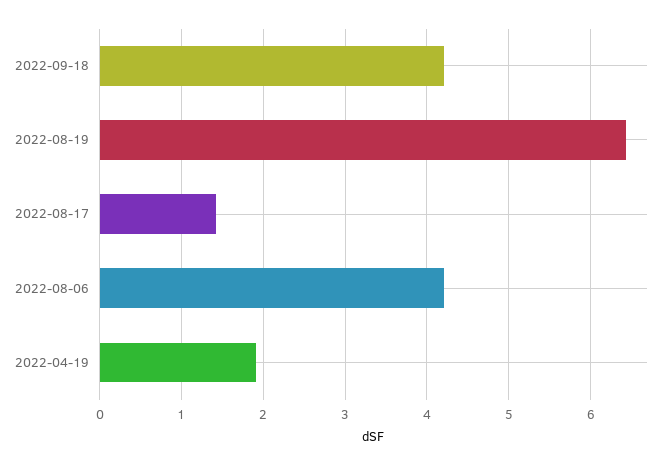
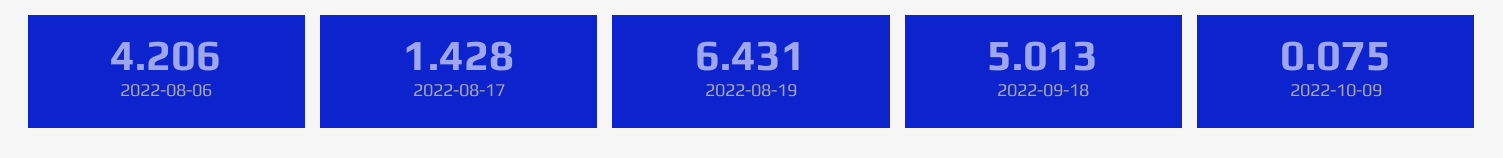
2022-09-18: 4.2 -> 5.013
2022-04-19: 1.9 -> none
2022-10-09: none -> 0.075

